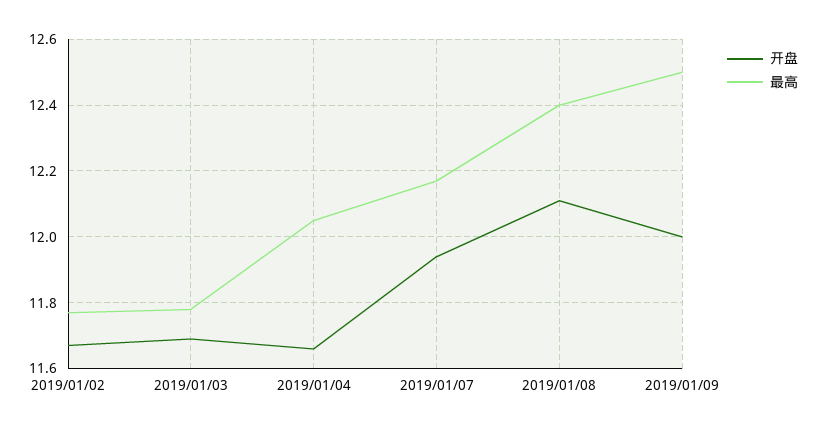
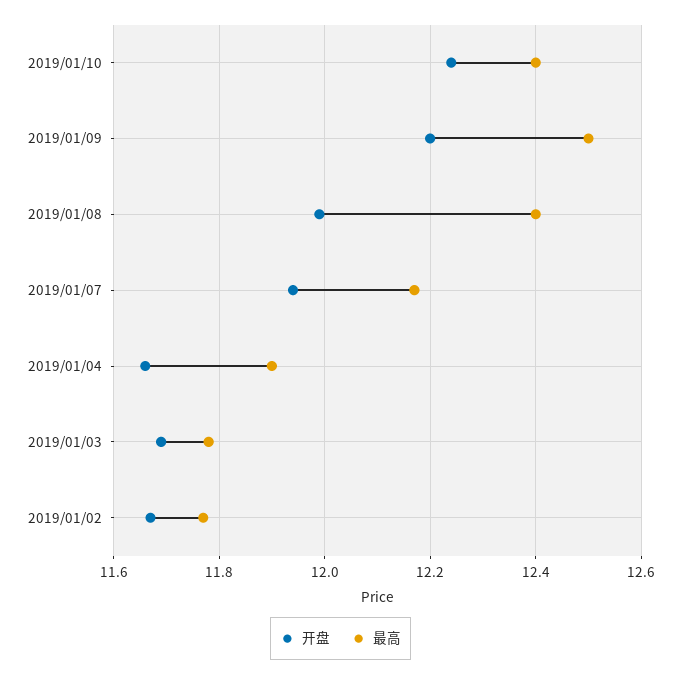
最高, 2019/01/04: 12.05 -> 11.9
开盘, 2019/01/08: 12.1 -> 12
开盘, 2019/01/09: 12 -> 12.2
开盘, 2019/01/10: none -> 12.25
最高, 2019/01/10: none -> 12.4

